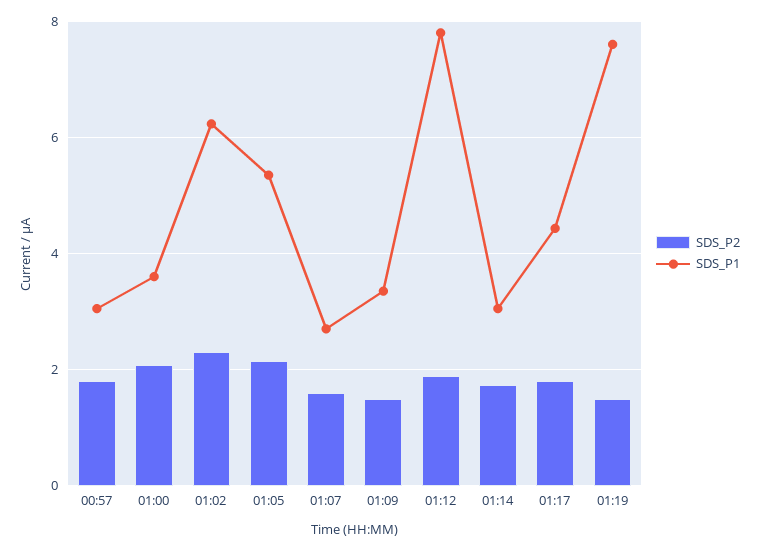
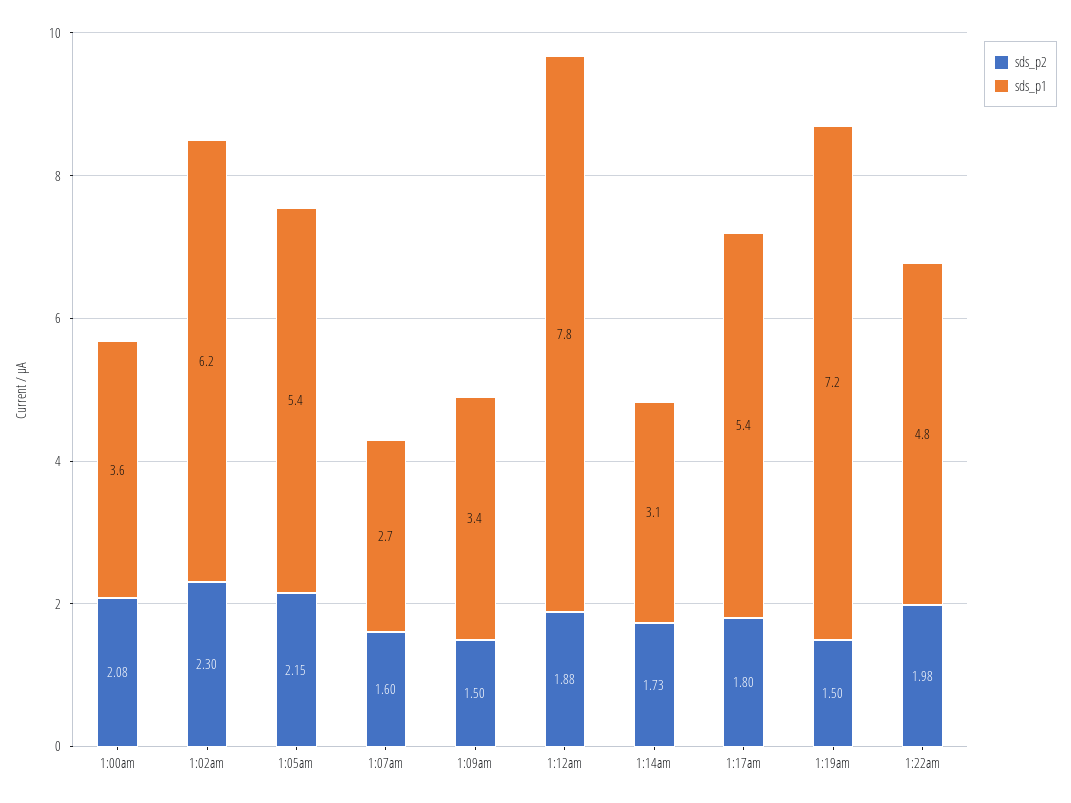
SDS_P2, 00:57: 1.8 -> none
SDS_P1, 00:57: 3 -> none
SDS_P1, 01:17: 4.4 -> 5.4
SDS_P1, 01:19: 7.6 -> 7.2
SDS_P2, 1:22am: none -> 1.98
SDS_P1, 1:22am: none -> 4.8

